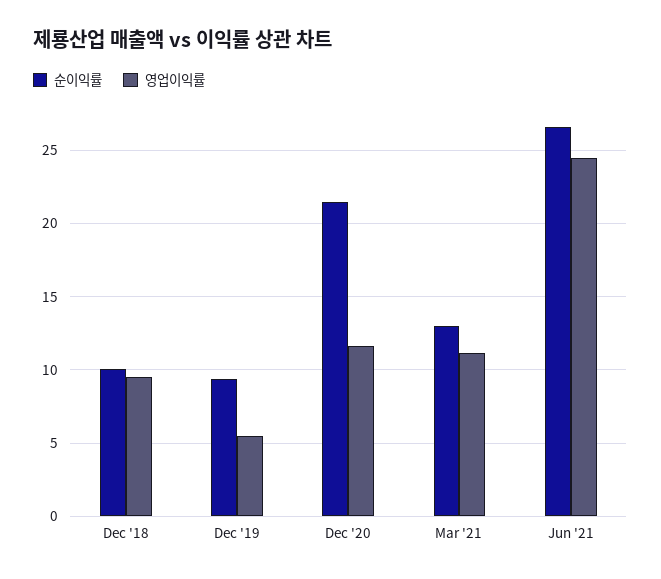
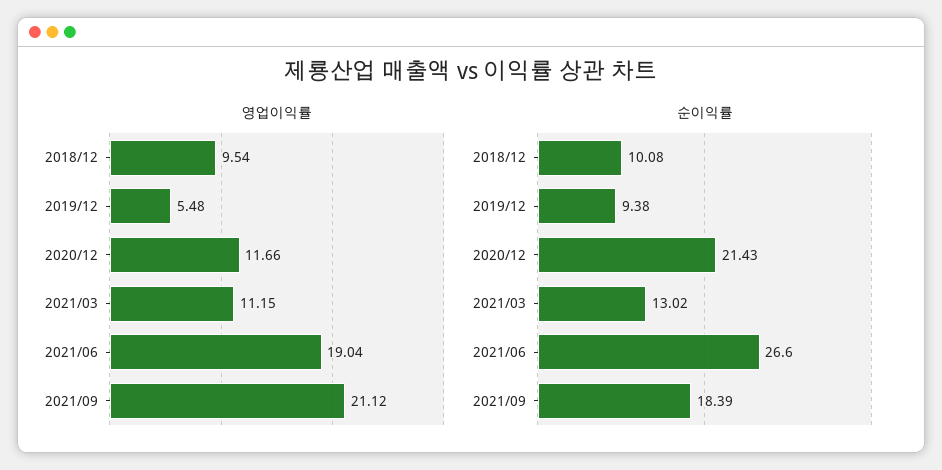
영업이익률, Jun '21: 24.5 -> 19.04
영업이익률, 2021/09: none -> 21.12
순이익률, 2021/09: none -> 18.39

